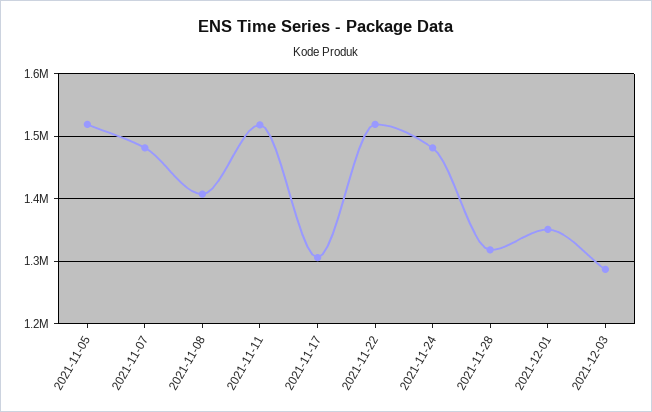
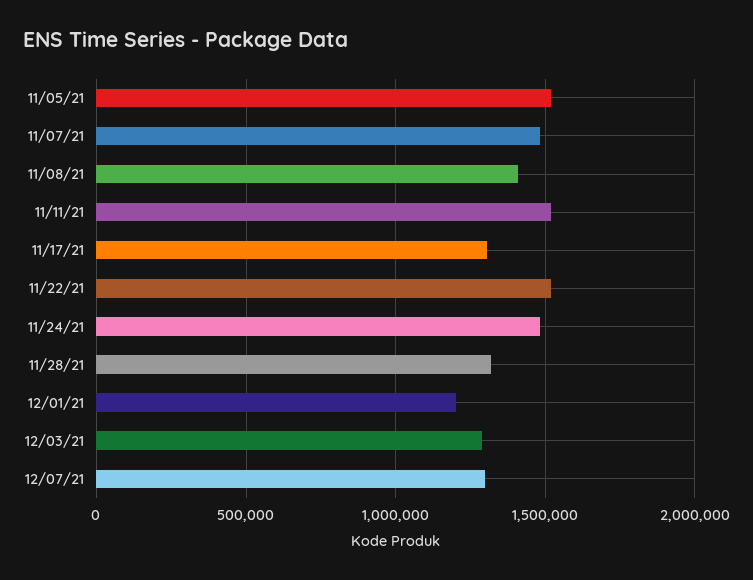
2021-12-01: 1350000 -> 1200000
12/07/21: none -> 1300000

